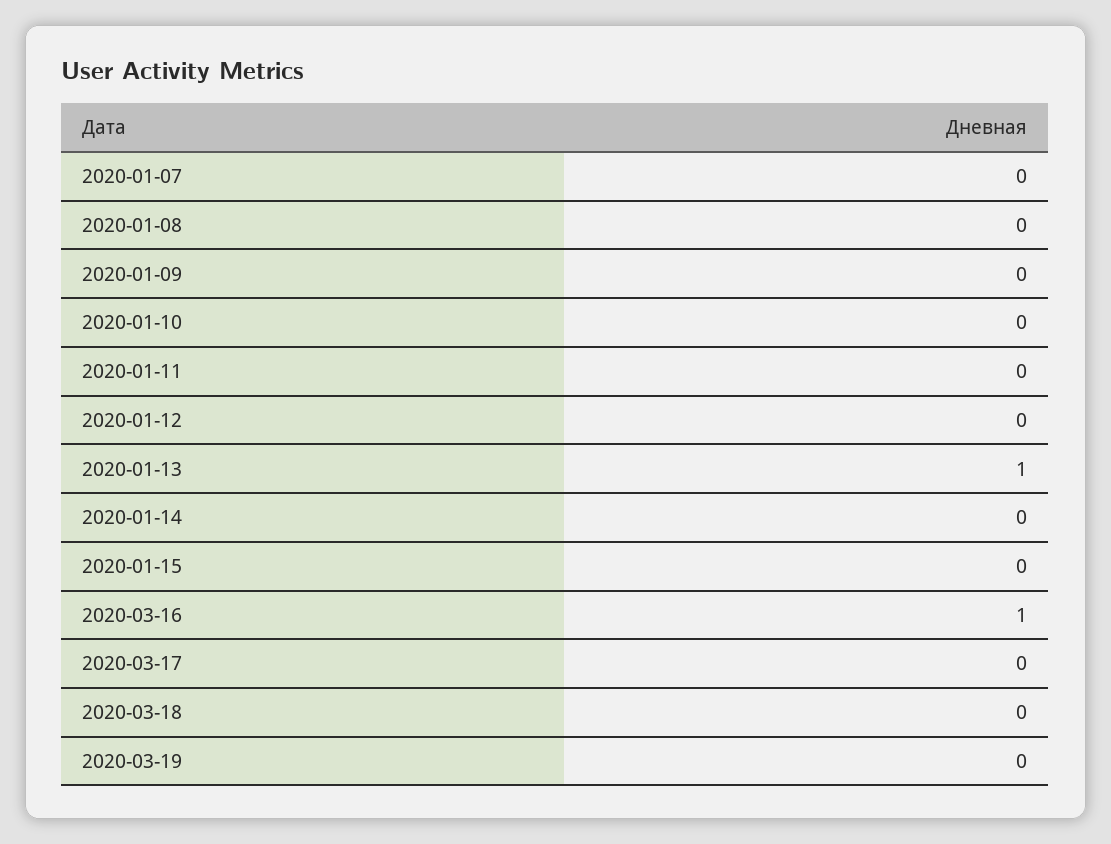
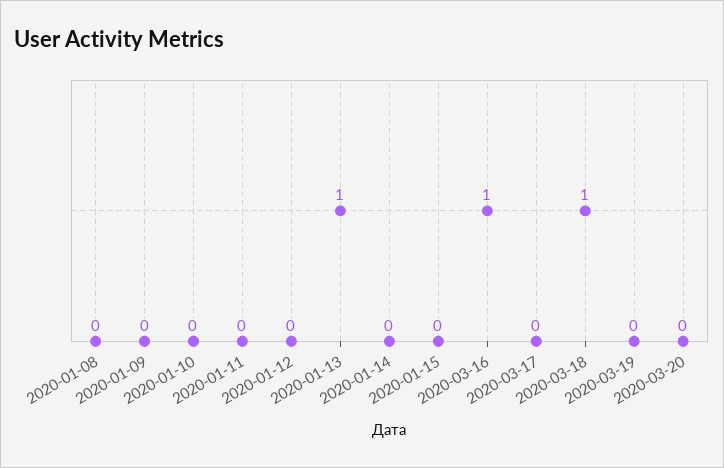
2020-01-07: 0 -> none
2020-03-18: 0 -> 1
2020-03-20: none -> 0

